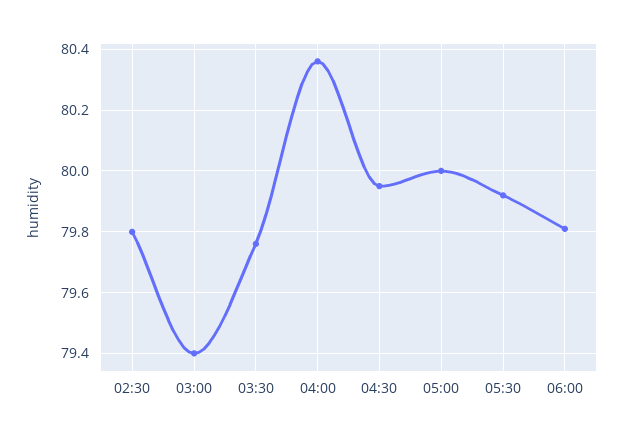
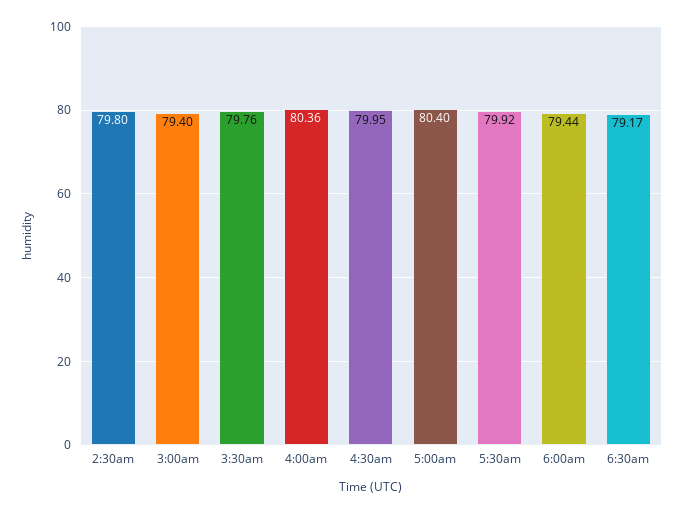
05:00: 80 -> 80.4
06:00: 79.8 -> 79.44
6:30am: none -> 79.17

